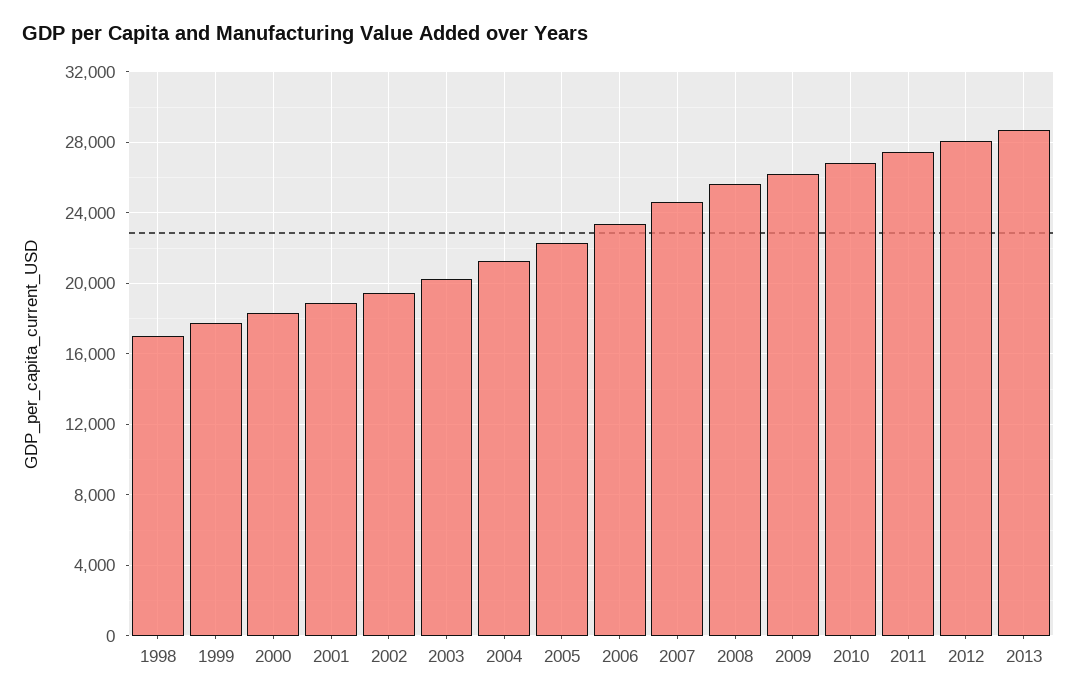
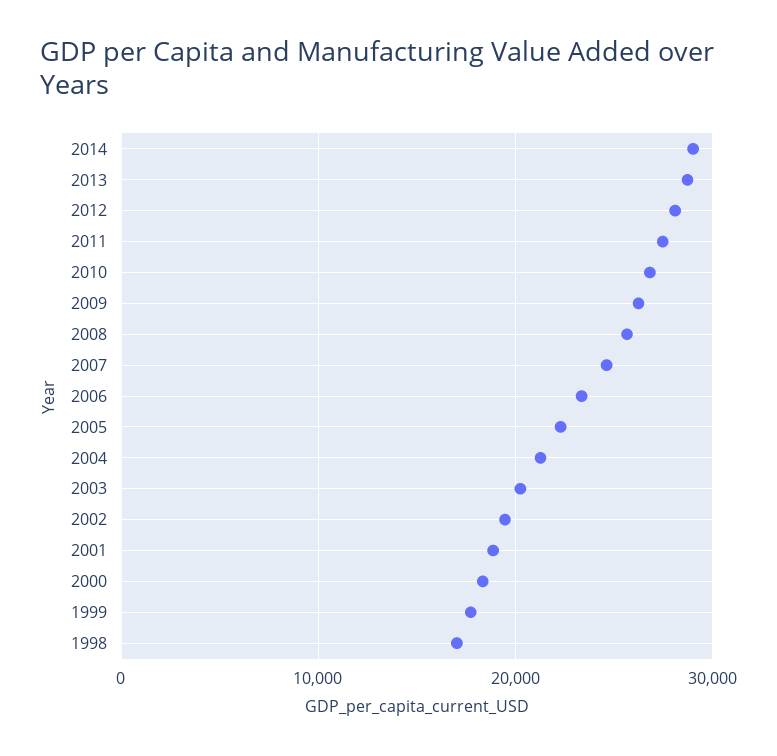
2014: none -> 29000

